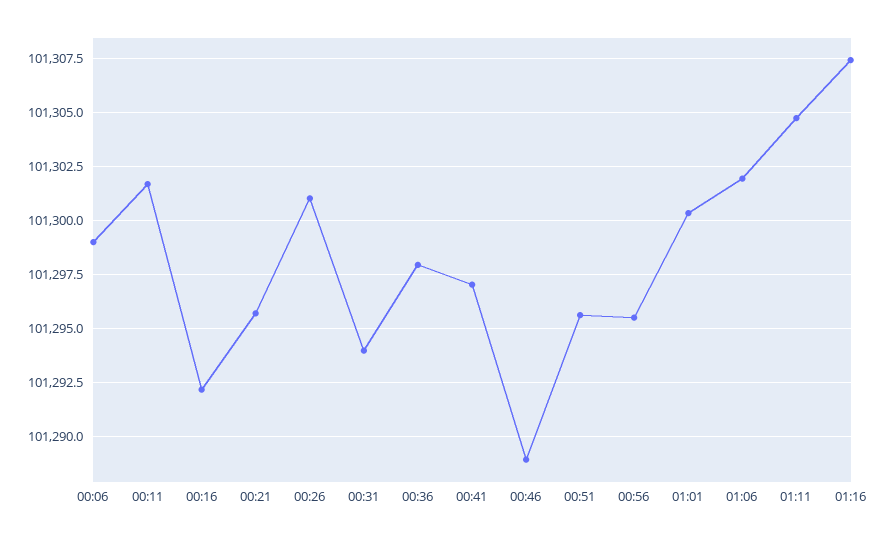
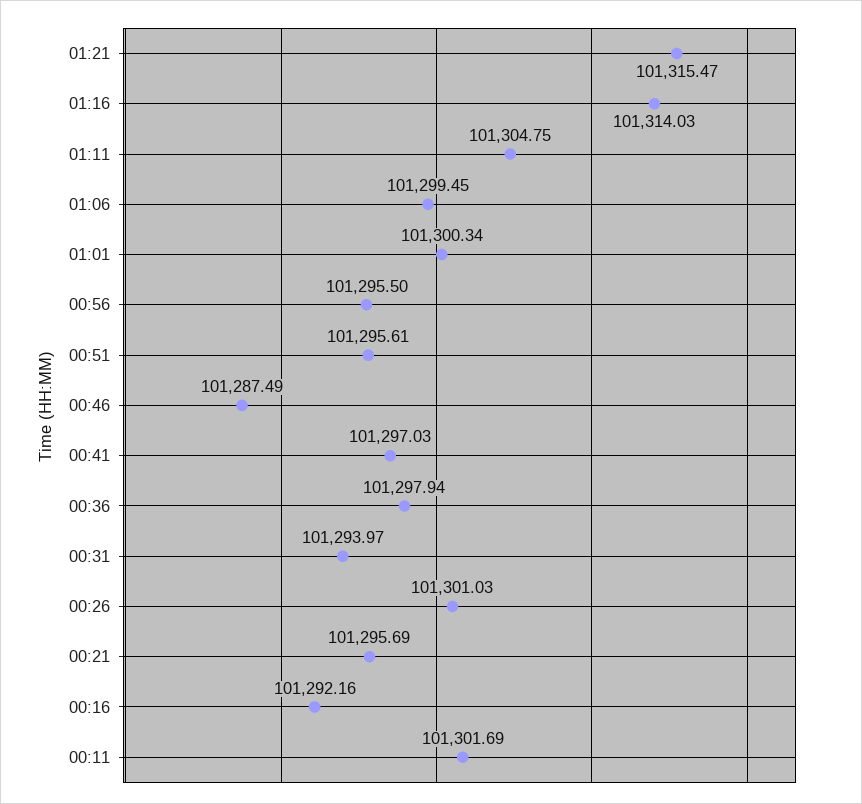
00:06: 101299 -> none
00:46: 101289 -> 101287.49
01:06: 101302 -> 101299.45
01:16: 101307.5 -> 101314.03
01:21: none -> 101315.47

